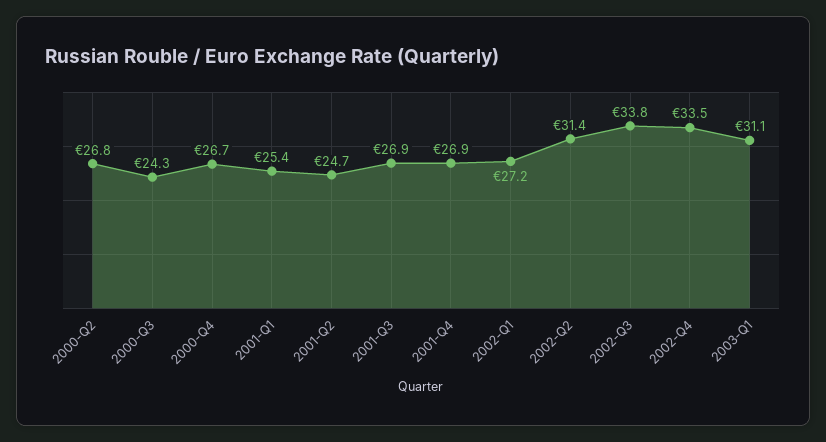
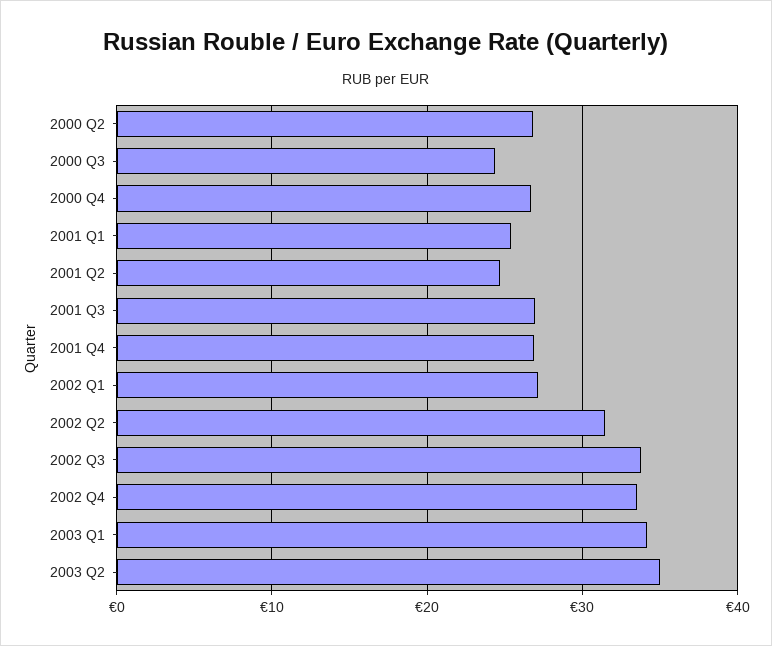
2003-Q1: 31.1 -> 34
2003 Q2: none -> 35

